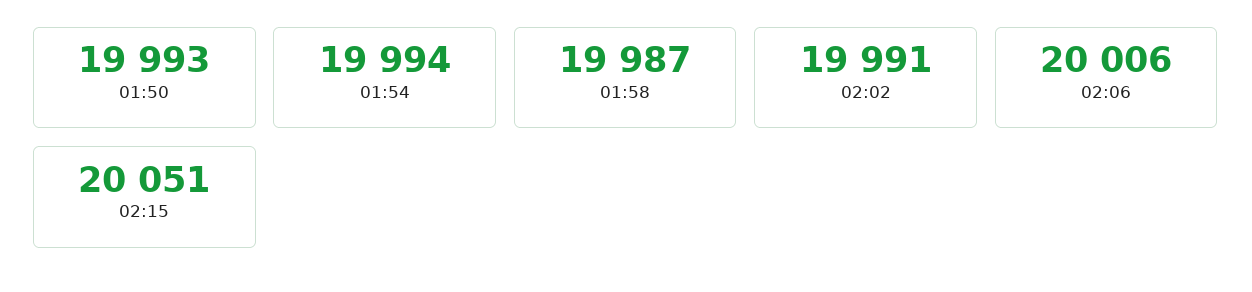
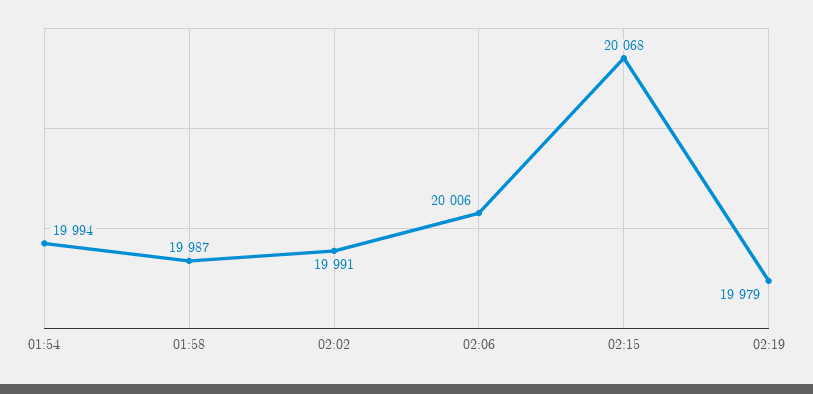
01:50: 19993 -> none
02:15: 20051 -> 20068
02:19: none -> 19979

